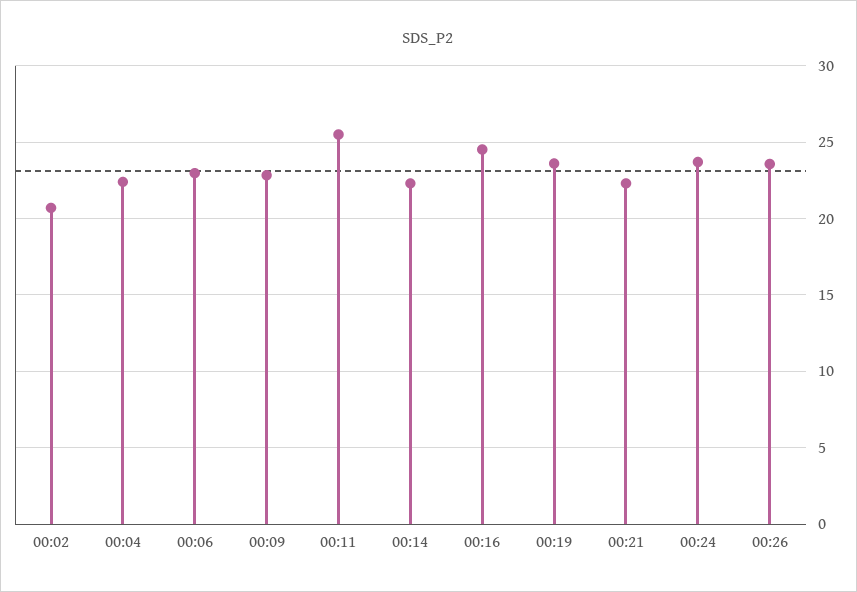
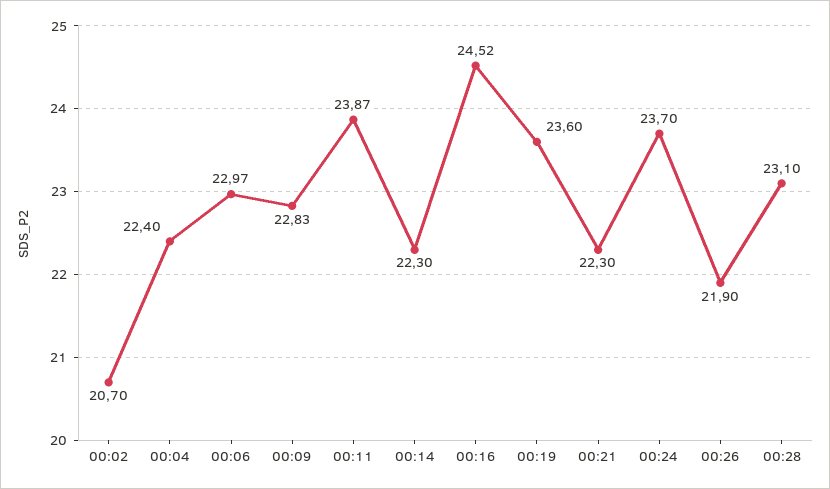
00:11: 25.5 -> 23.87
00:26: 23.5 -> 21.9
00:28: none -> 23.1

